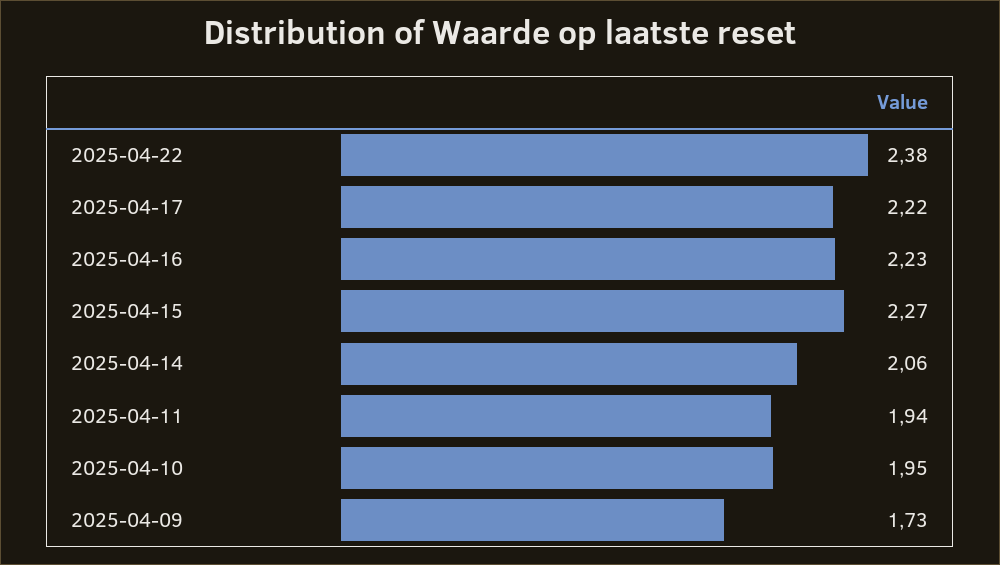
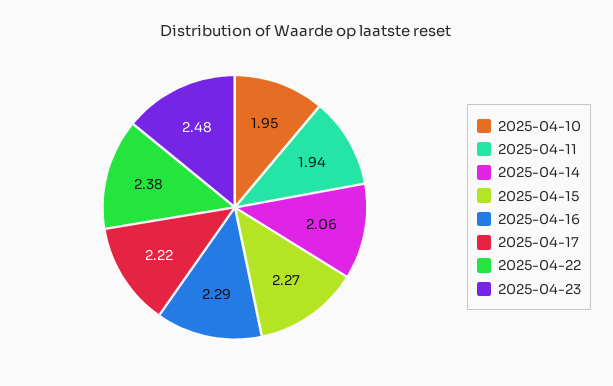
2025-04-16: 2.23 -> 2.29
2025-04-09: 1.73 -> none
2025-04-23: none -> 2.48

